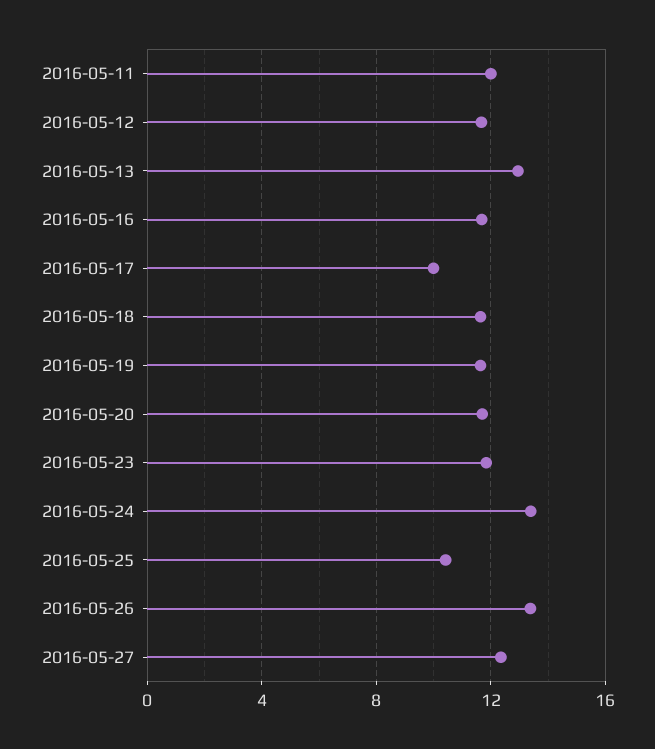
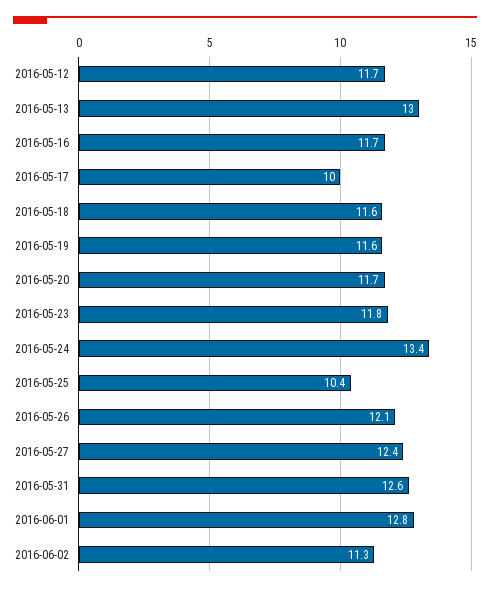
2016-05-11: 12 -> none
2016-05-26: 13.5 -> 12.1
2016-05-31: none -> 12.6
2016-06-01: none -> 12.8
2016-06-02: none -> 11.3

